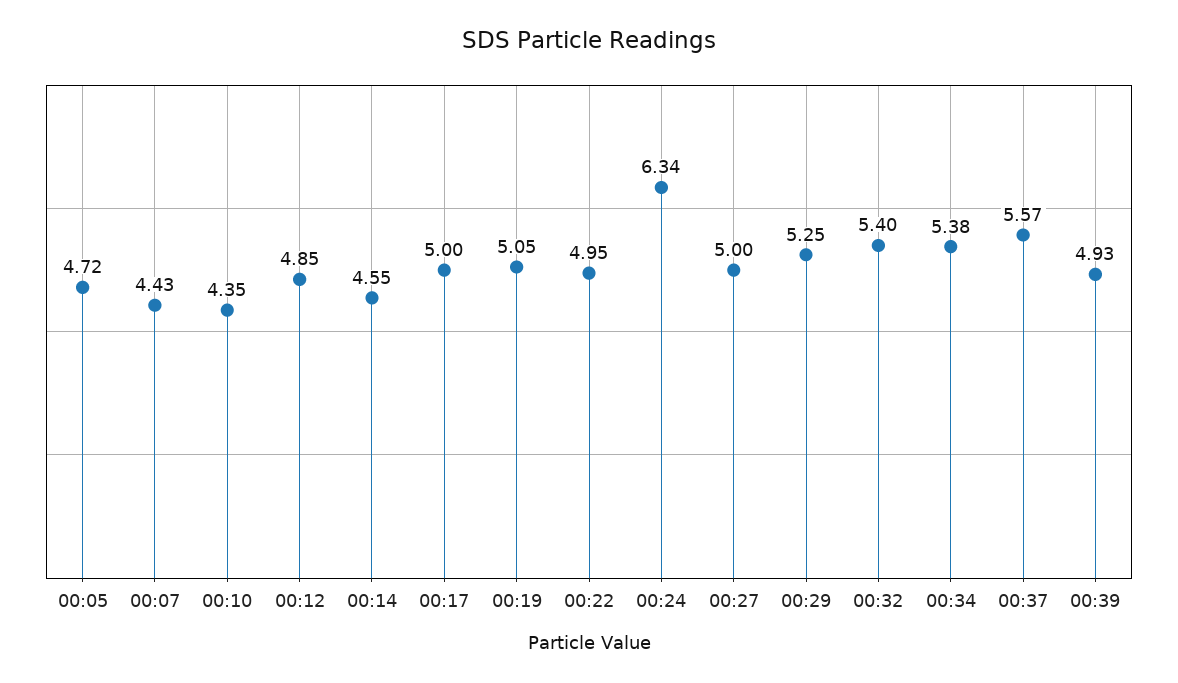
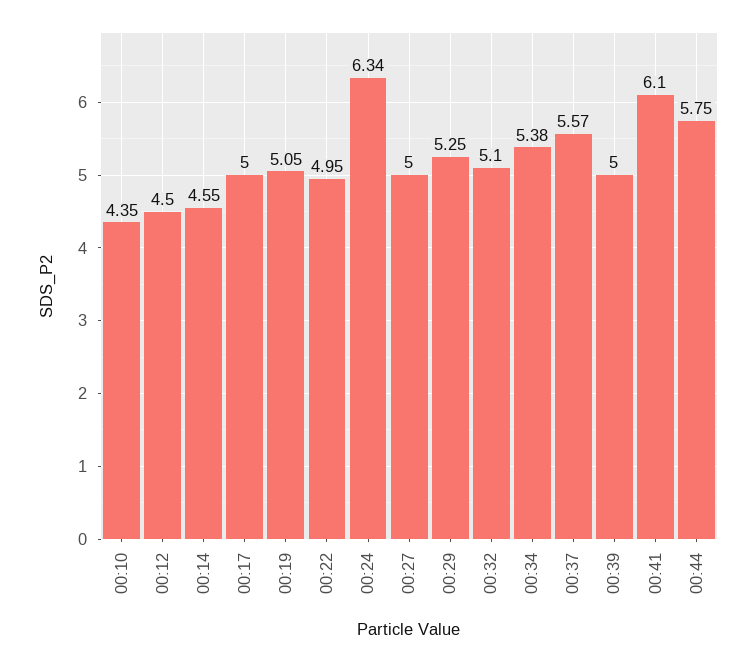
00:05: 4.72 -> none
00:07: 4.43 -> none
00:12: 4.85 -> 4.5
00:32: 5.4 -> 5.1
00:39: 4.93 -> 5
00:41: none -> 6.1
00:44: none -> 5.75

